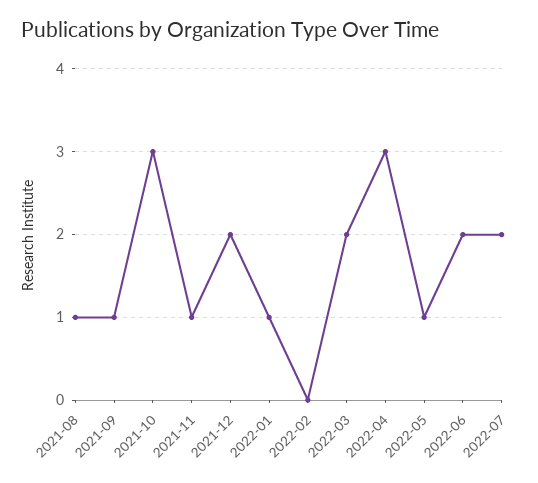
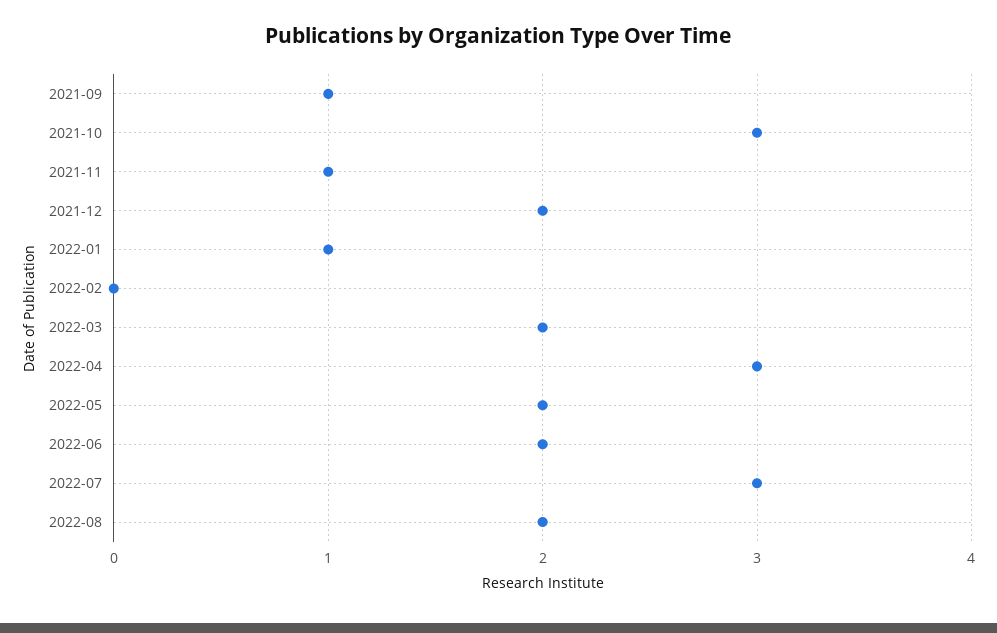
2021-08: 1 -> none
2022-05: 1 -> 2
2022-07: 2 -> 3
2022-08: none -> 2

